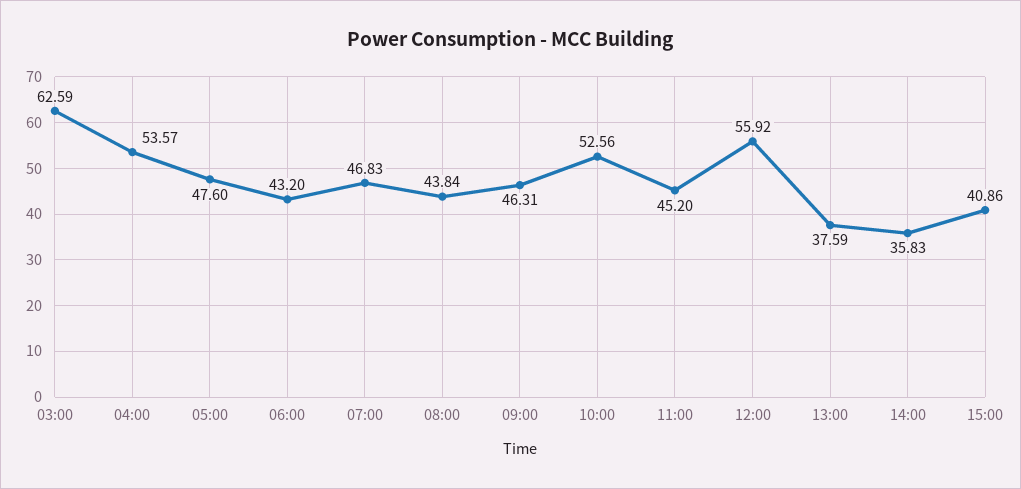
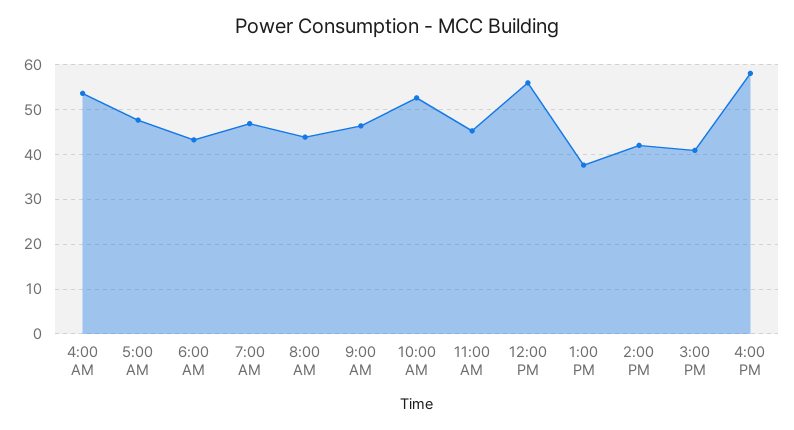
03:00: 62.59 -> none
14:00: 35.83 -> 42
4:00 PM: none -> 58

